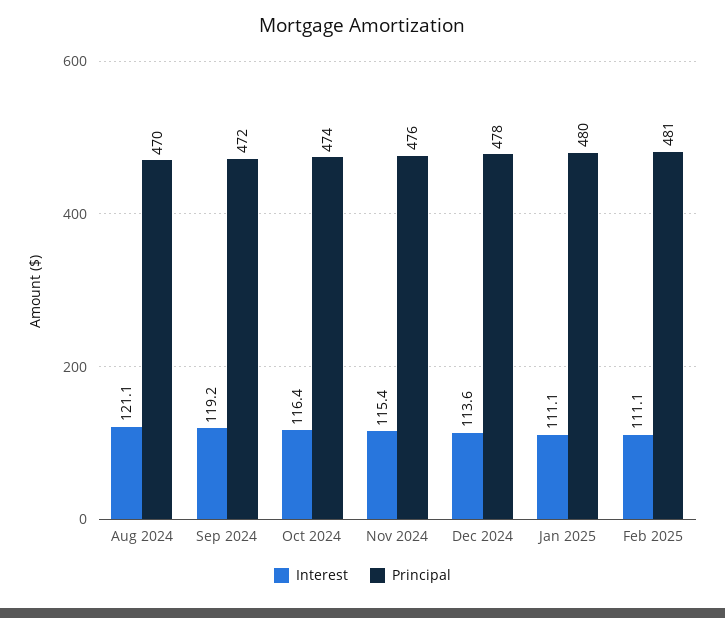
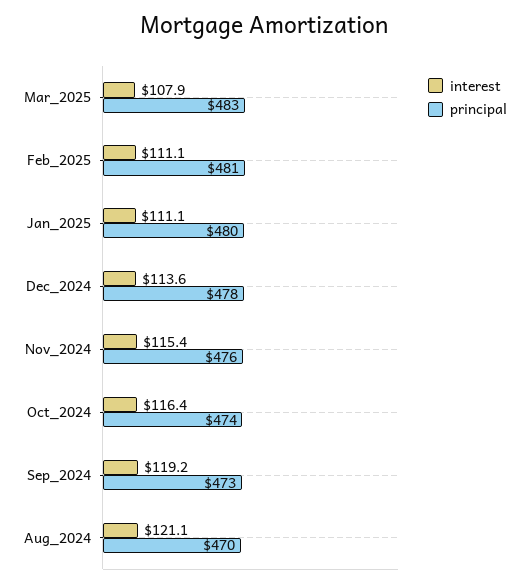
Principal, Sep 2024: 472 -> 473
Interest, Mar_2025: none -> 107.9
Principal, Mar_2025: none -> 483

